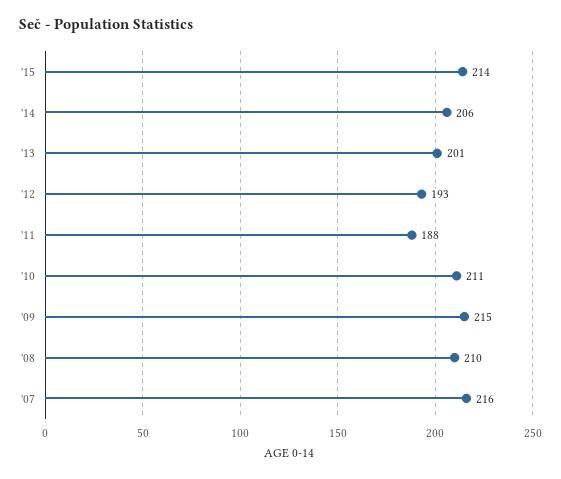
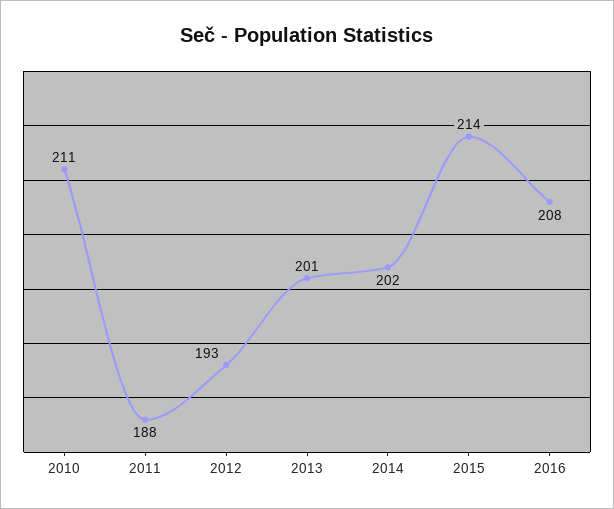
'14: 206 -> 202
'09: 215 -> none
'08: 210 -> none
'07: 216 -> none
2016: none -> 208

